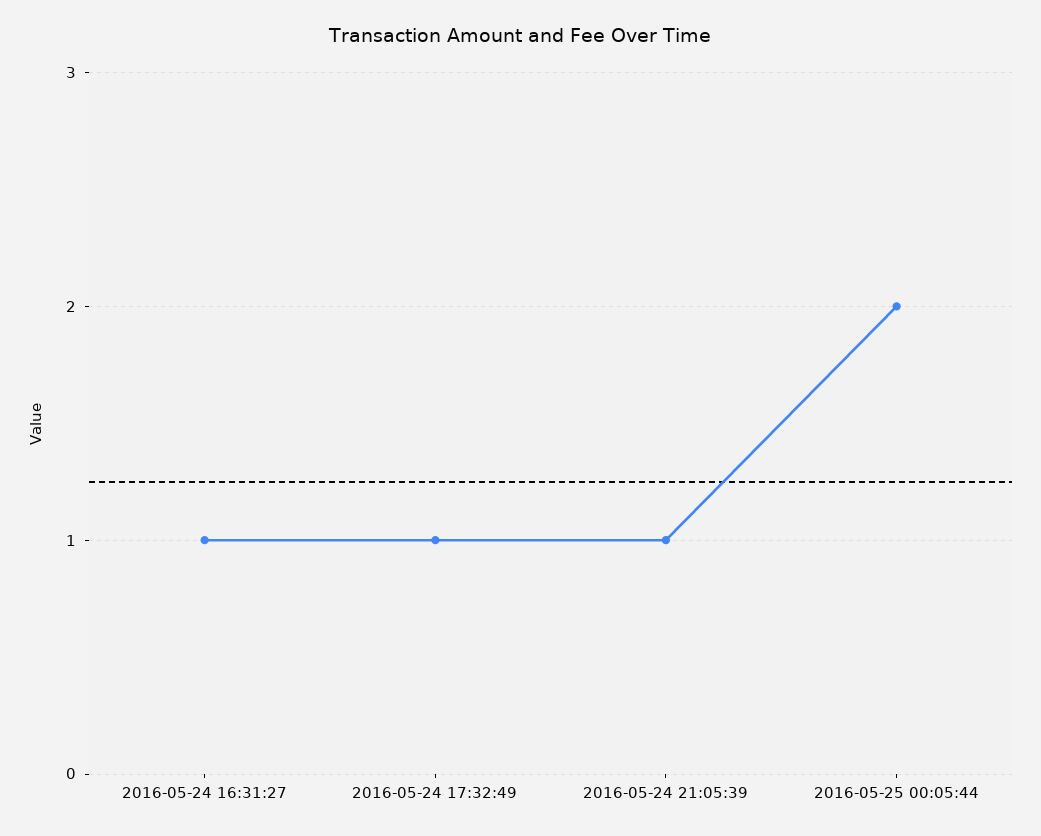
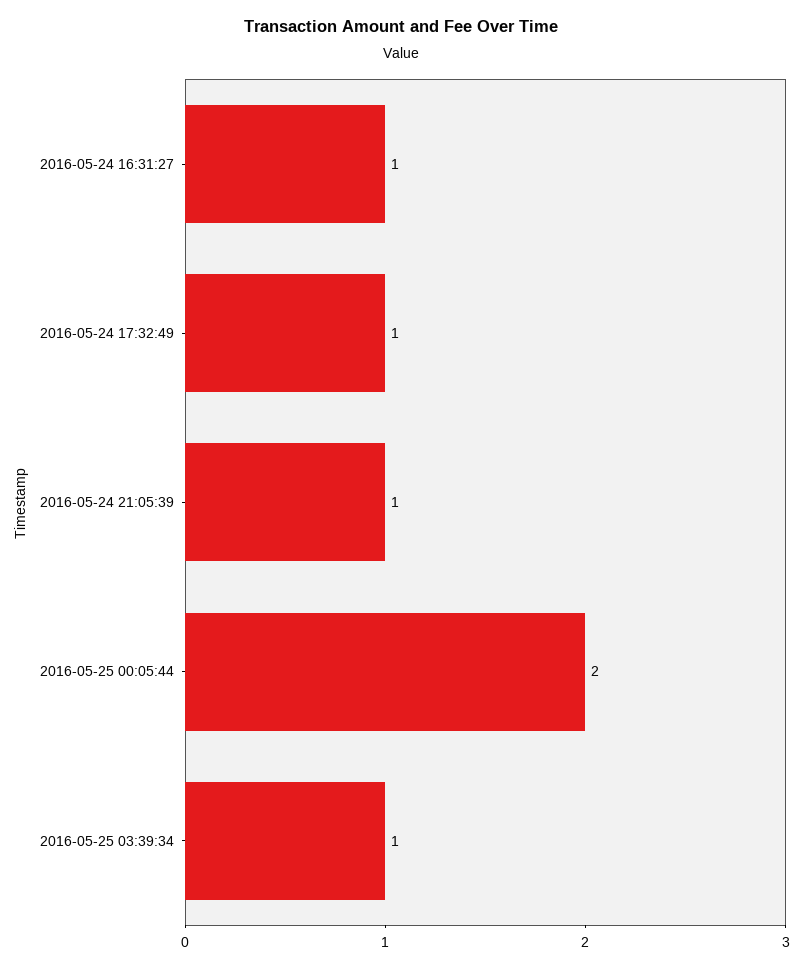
2016-05-25 03:39:34: none -> 1

